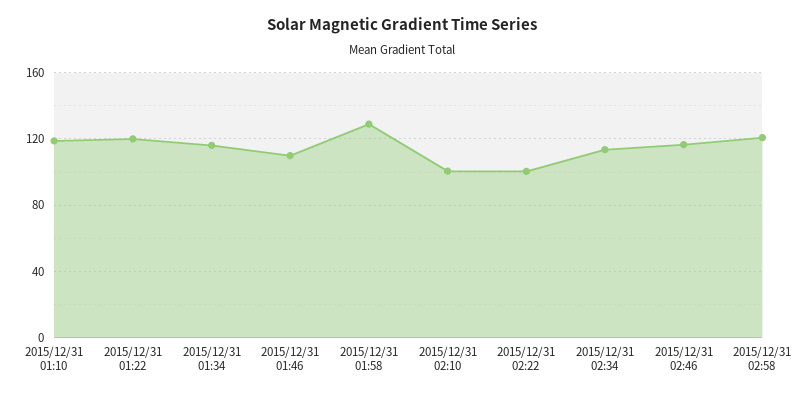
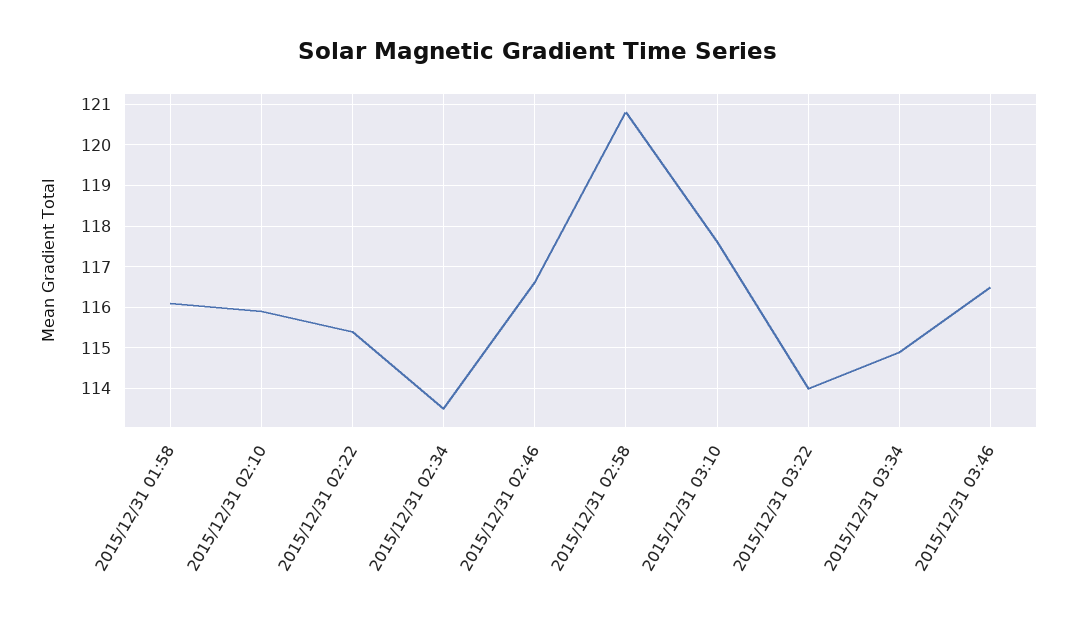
2015/12/31 01:10: 120 -> none
2015/12/31 01:22: 120 -> none
2015/12/31 01:34: 115 -> none
2015/12/31 01:46: 110 -> none
2015/12/31 01:58: 130 -> 116
2015/12/31 02:10: 100 -> 116
2015/12/31 02:22: 100 -> 115.5
2015/12/31 03:10: none -> 117.5
2015/12/31 03:22: none -> 114
2015/12/31 03:34: none -> 115
2015/12/31 03:46: none -> 116.5

